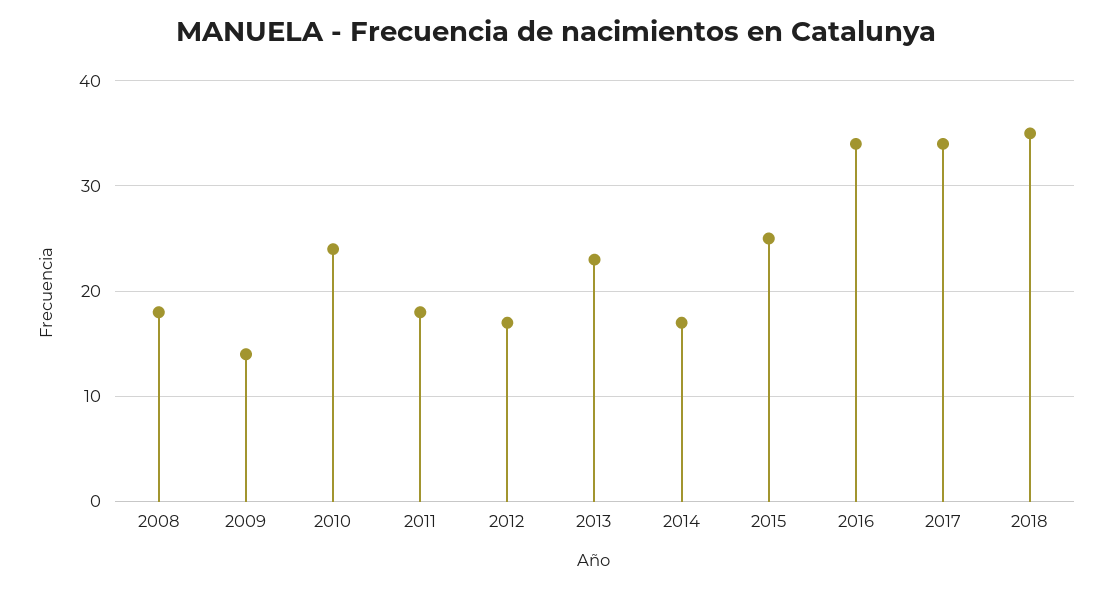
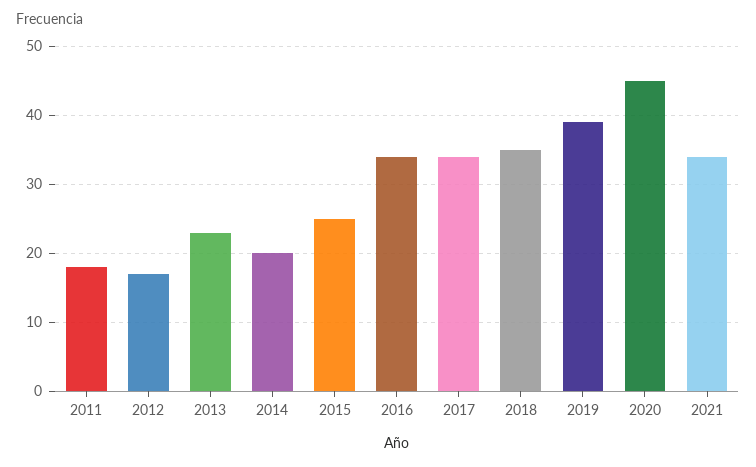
2008: 18 -> none
2009: 14 -> none
2010: 24 -> none
2014: 17 -> 20
2019: none -> 39
2020: none -> 45
2021: none -> 34

